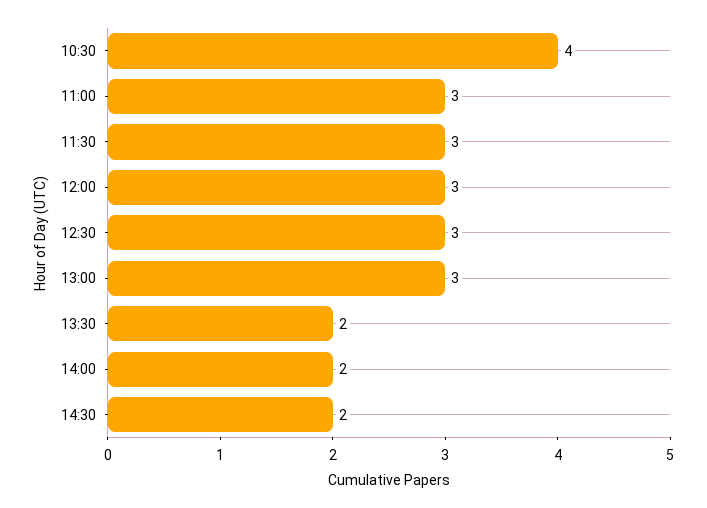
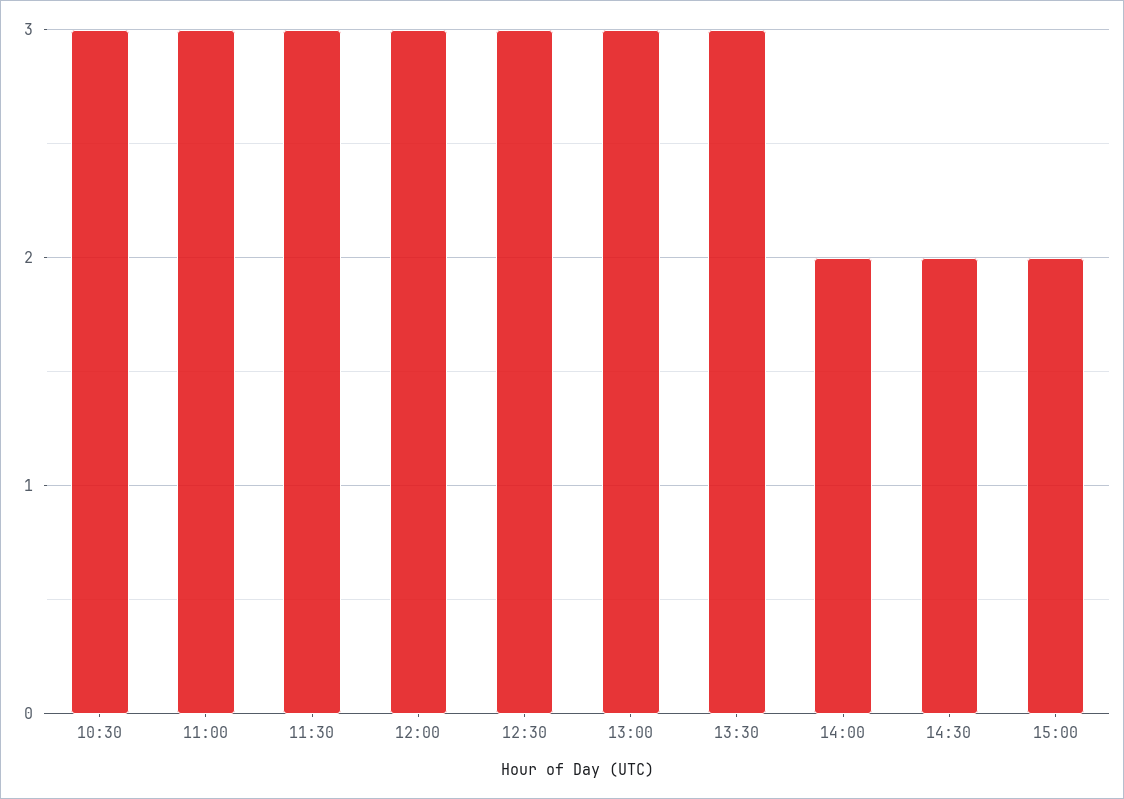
10:30: 4 -> 3
13:30: 2 -> 3
15:00: none -> 2

